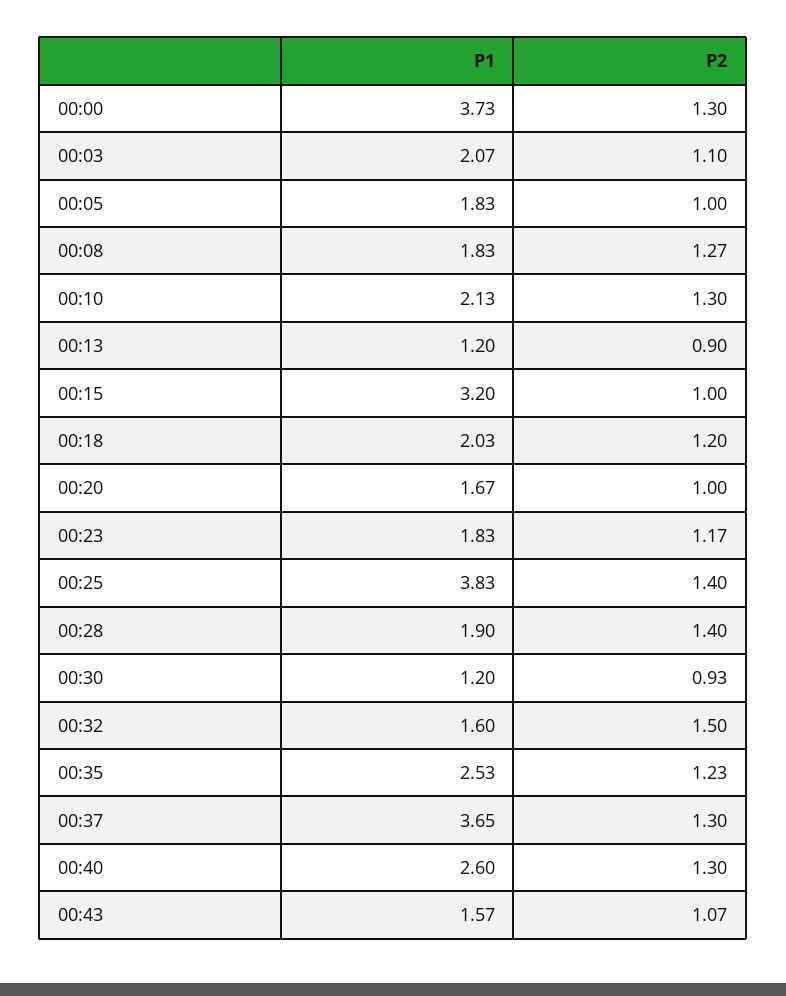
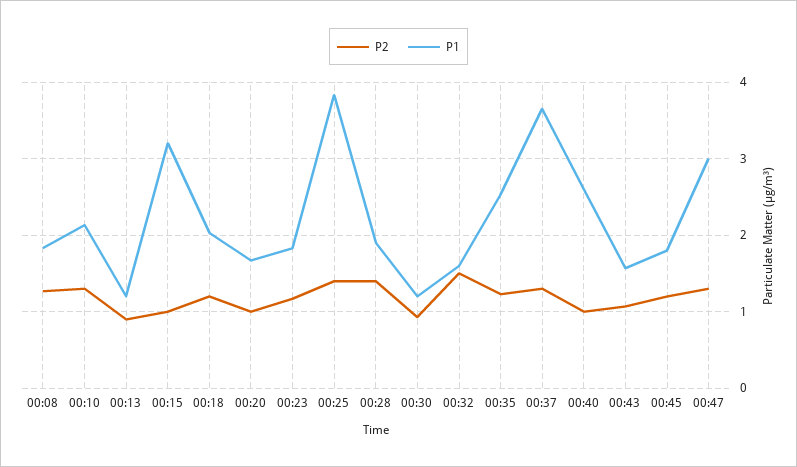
P1, 00:00: 3.73 -> none
P2, 00:00: 1.3 -> none
P1, 00:03: 2.07 -> none
P2, 00:03: 1.1 -> none
P1, 00:05: 1.83 -> none
P2, 00:05: 1 -> none
P2, 00:40: 1.3 -> 1
P2, 00:45: none -> 1.2
P1, 00:45: none -> 1.8
P2, 00:47: none -> 1.3
P1, 00:47: none -> 3

